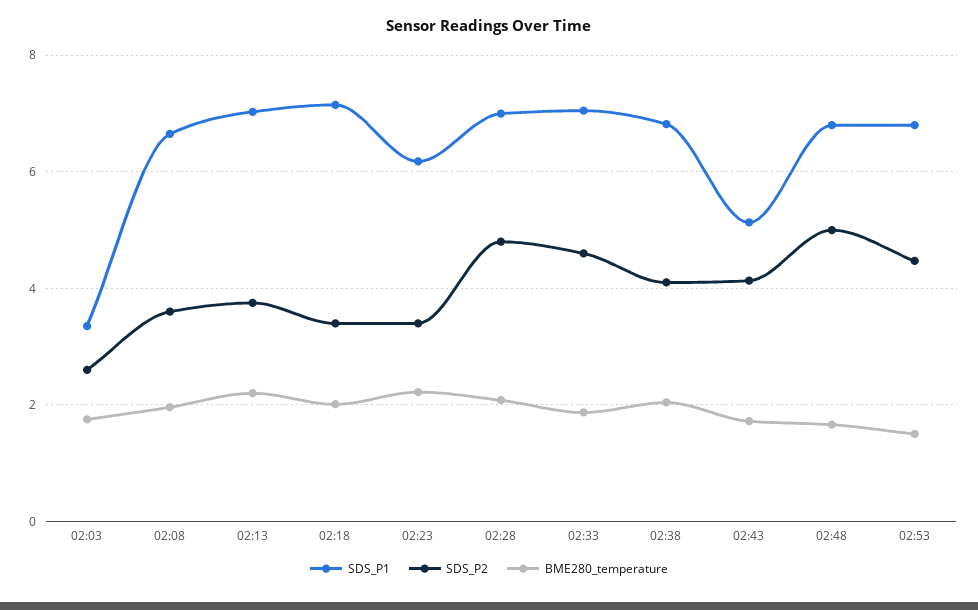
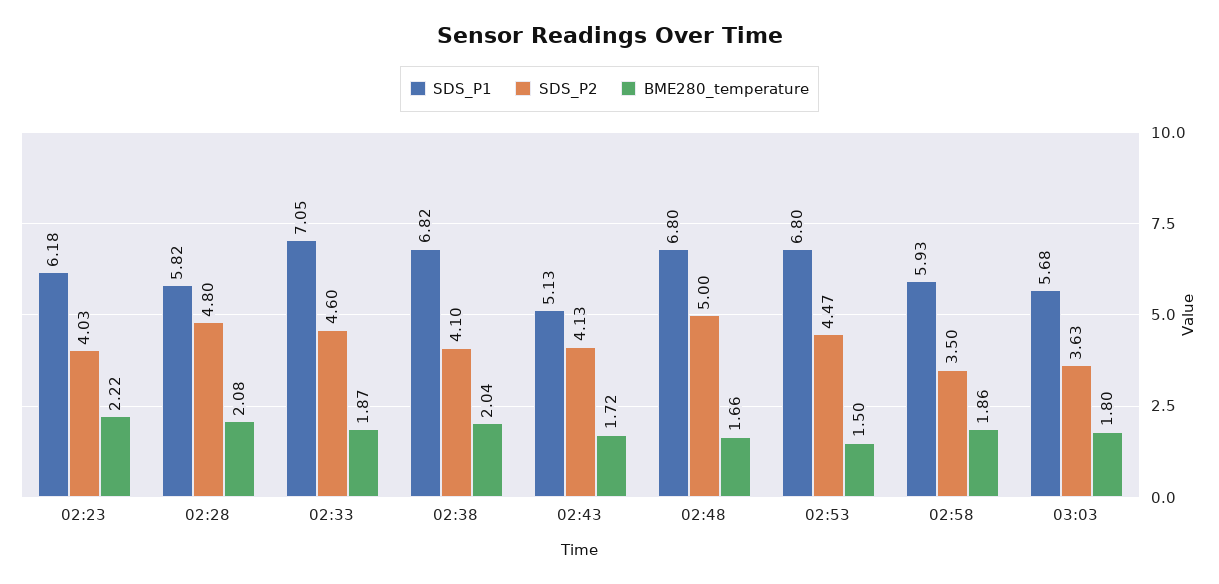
SDS_P1, 02:03: 3.4 -> none
SDS_P2, 02:03: 2.6 -> none
BME280_temperature, 02:03: 1.8 -> none
SDS_P1, 02:08: 6.6 -> none
SDS_P2, 02:08: 3.6 -> none
BME280_temperature, 02:08: 2 -> none
SDS_P1, 02:13: 7 -> none
SDS_P2, 02:13: 3.8 -> none
BME280_temperature, 02:13: 2.2 -> none
SDS_P1, 02:18: 7.2 -> none
SDS_P2, 02:18: 3.4 -> none
BME280_temperature, 02:18: 2 -> none
SDS_P2, 02:23: 3.4 -> 4.03
SDS_P1, 02:28: 7 -> 5.82
SDS_P1, 02:58: none -> 5.93
SDS_P2, 02:58: none -> 3.5
BME280_temperature, 02:58: none -> 1.86
SDS_P1, 03:03: none -> 5.68
SDS_P2, 03:03: none -> 3.63
BME280_temperature, 03:03: none -> 1.8

